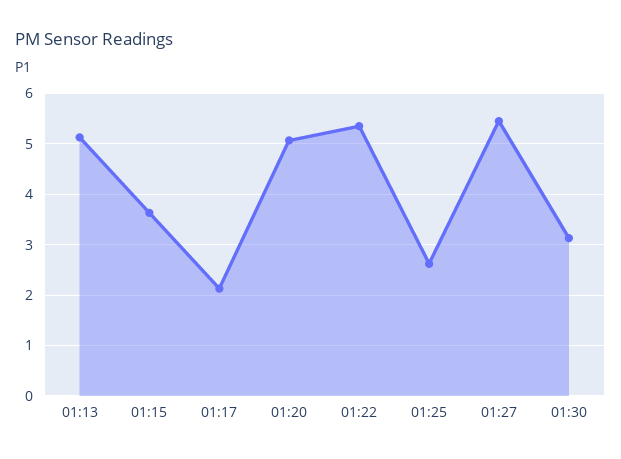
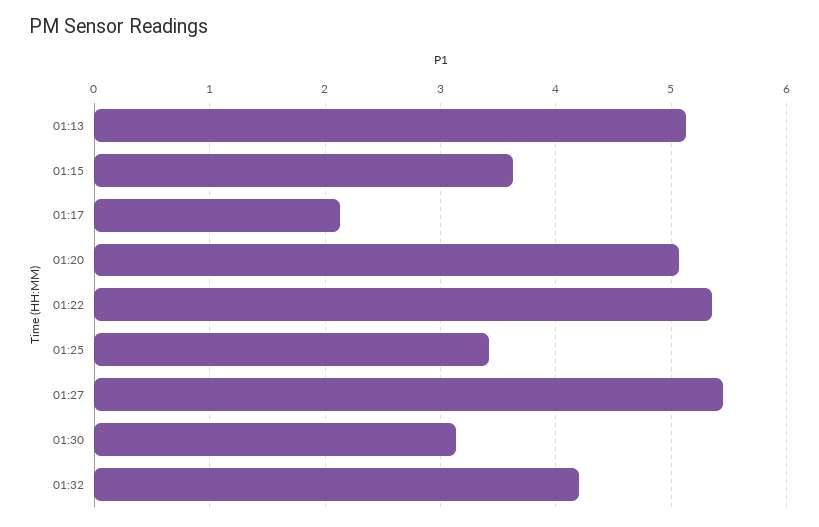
01:25: 2.6 -> 3.4
01:32: none -> 4.2

